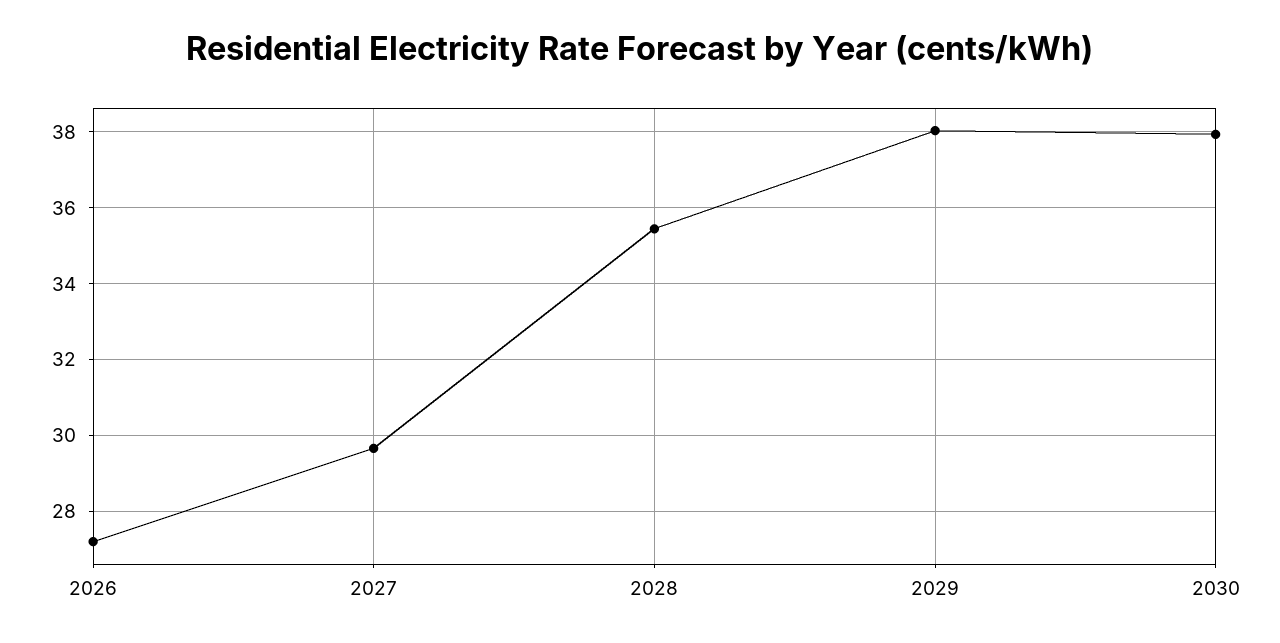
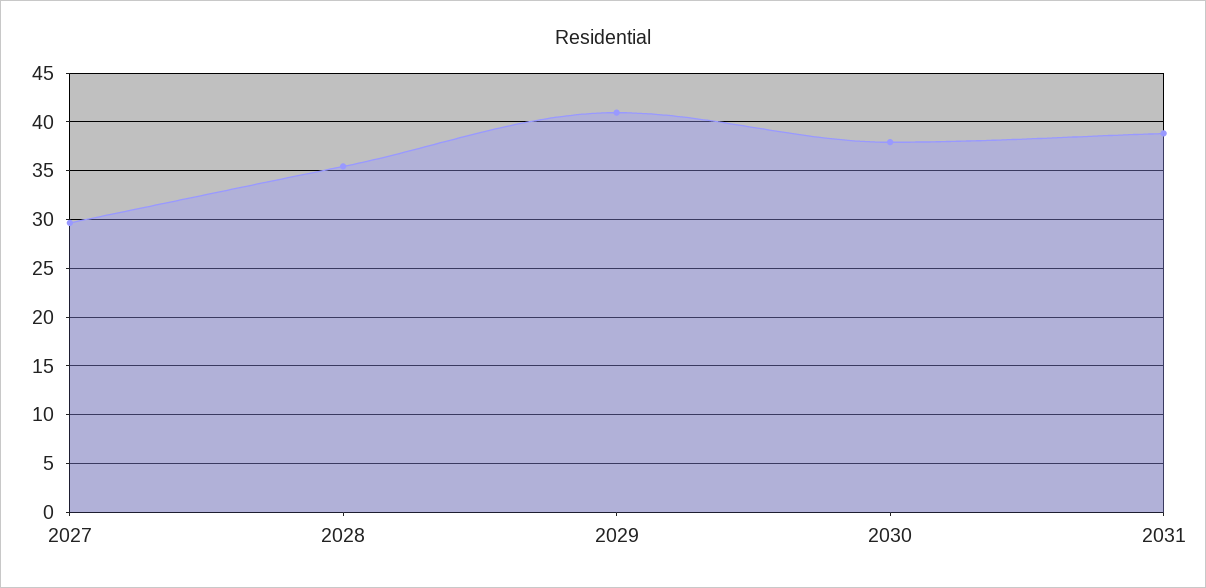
2026: 27.2 -> none
2029: 38 -> 41
2031: none -> 39

